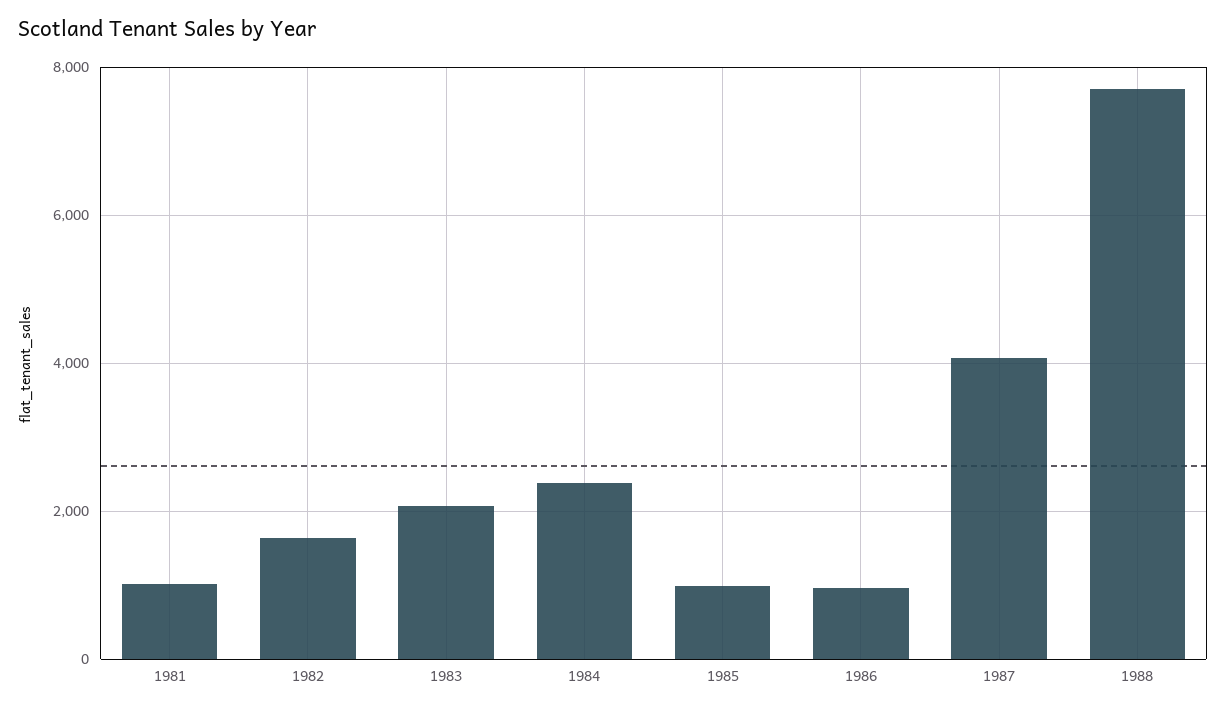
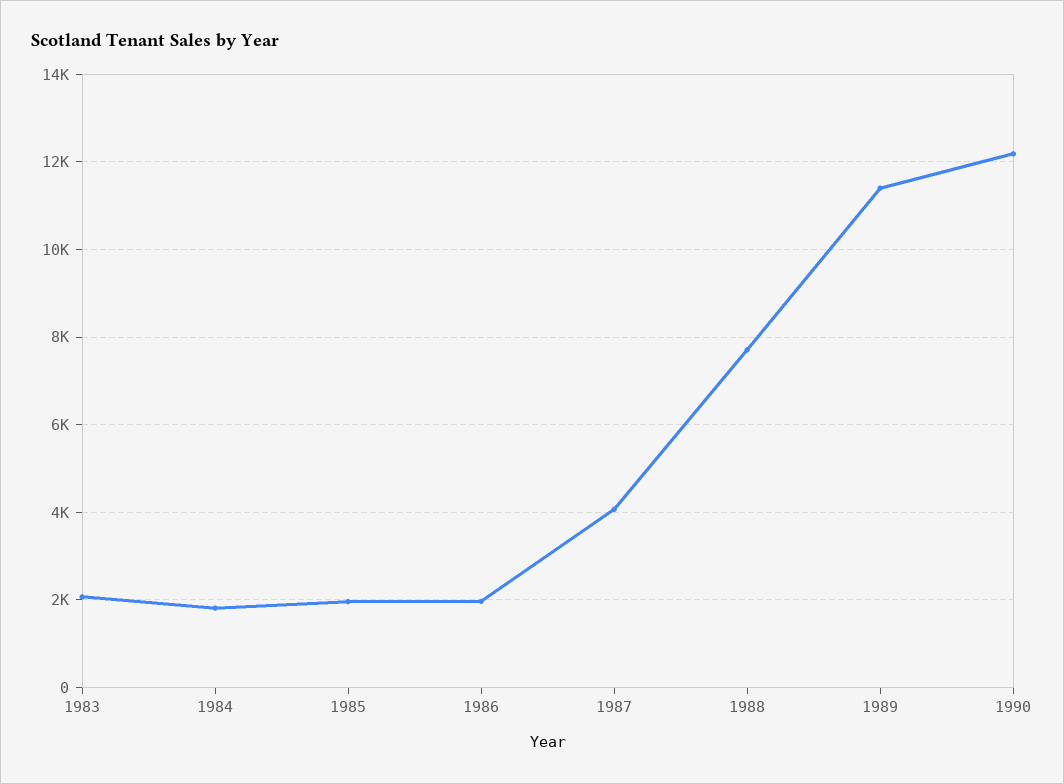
1981: 1000 -> none
1982: 1600 -> none
1984: 2400 -> 1800
1985: 1000 -> 2000
1986: 1000 -> 2000
1989: none -> 11400
1990: none -> 12200

